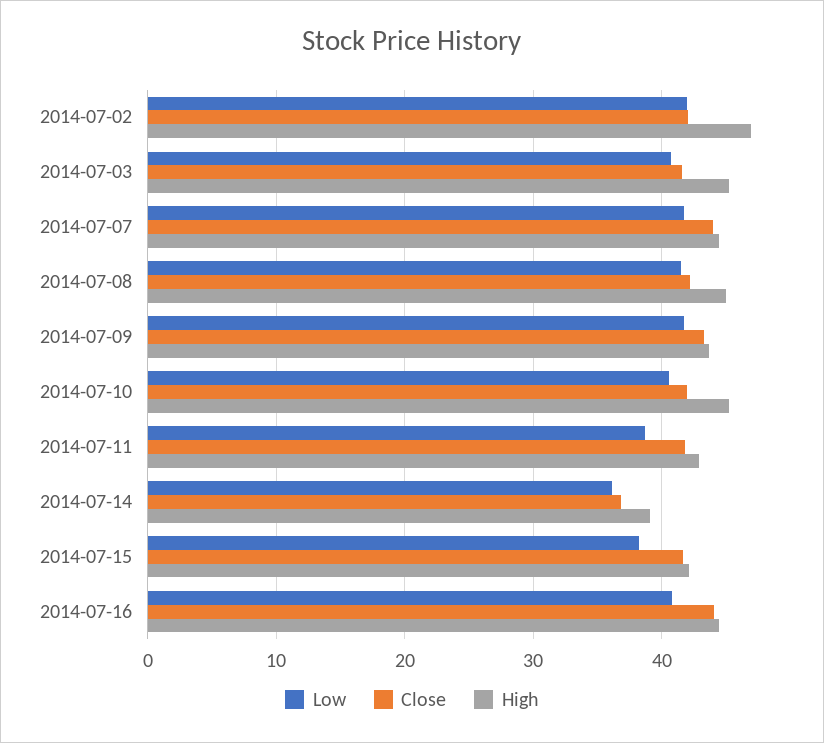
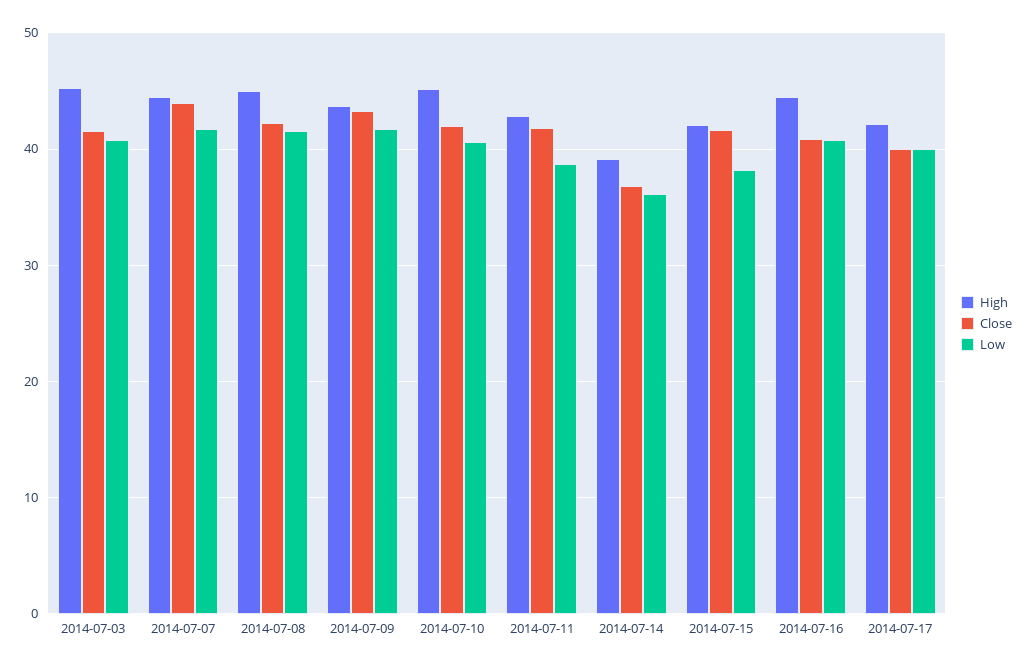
Low, 2014-07-02: 42 -> none
Close, 2014-07-02: 42 -> none
High, 2014-07-02: 47 -> none
Close, 2014-07-16: 44 -> 41
High, 2014-07-17: none -> 42
Close, 2014-07-17: none -> 40
Low, 2014-07-17: none -> 40

